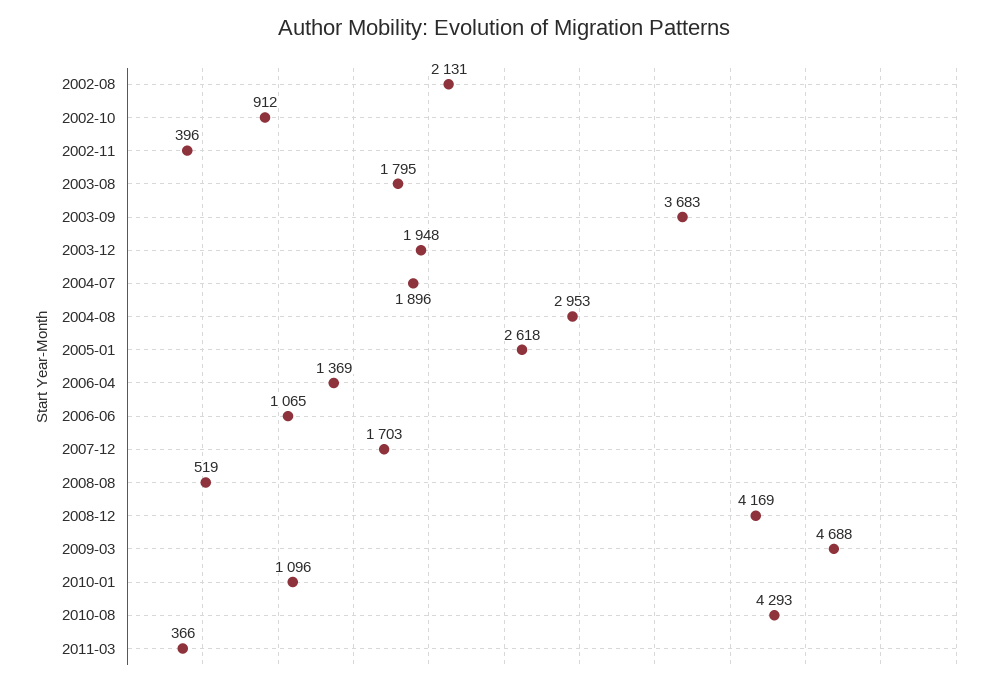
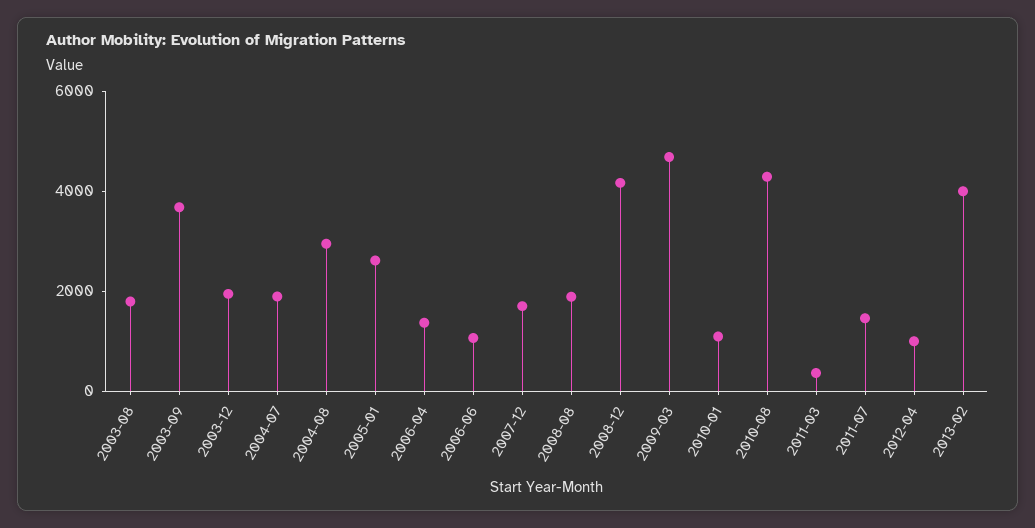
2002-08: 2131 -> none
2002-10: 912 -> none
2002-11: 396 -> none
2008-08: 519 -> 2000
2011-07: none -> 1500
2012-04: none -> 1000
2013-02: none -> 4000

